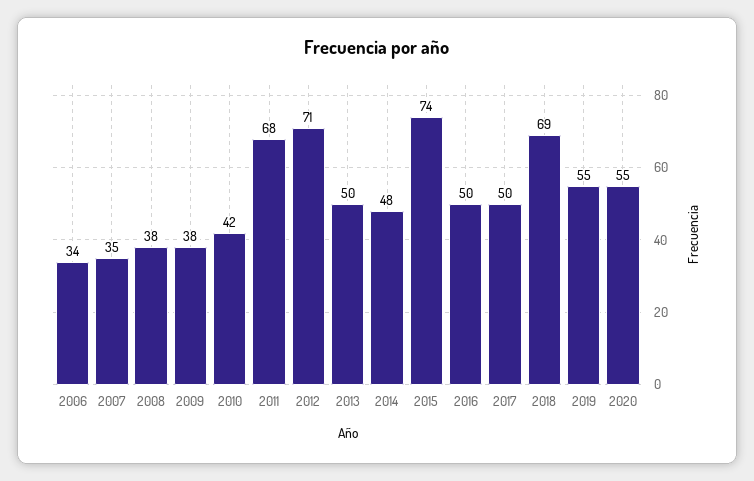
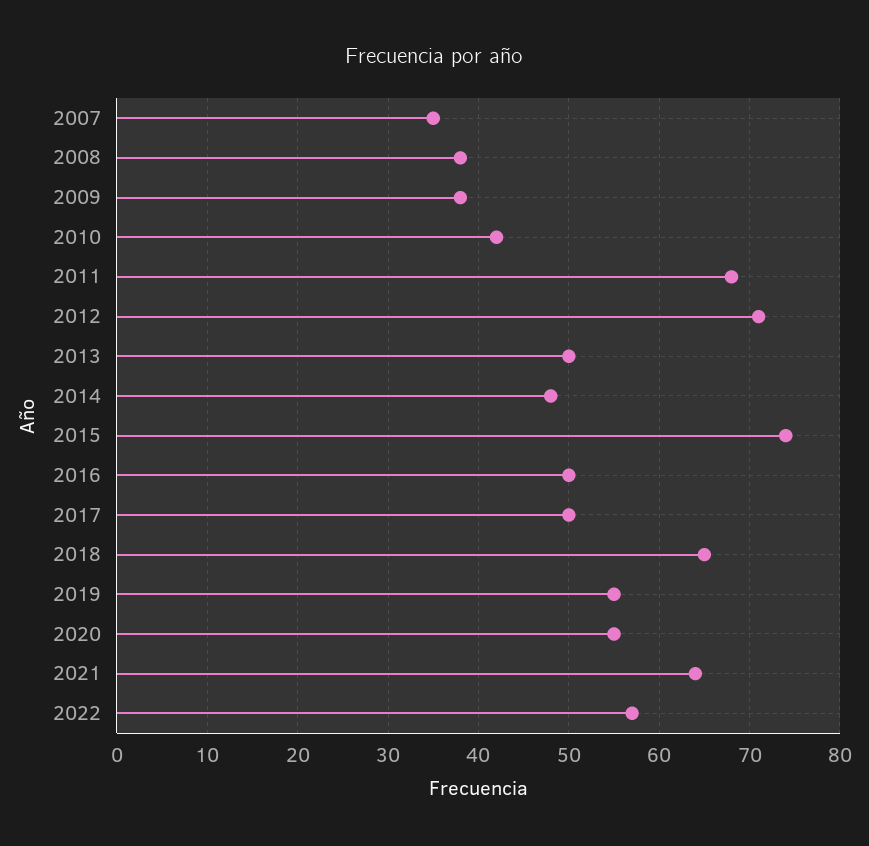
2006: 34 -> none
2018: 69 -> 65
2021: none -> 64
2022: none -> 57

